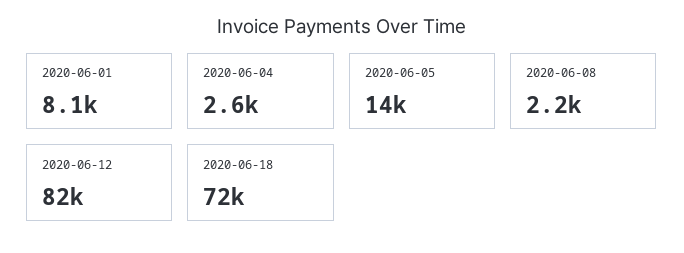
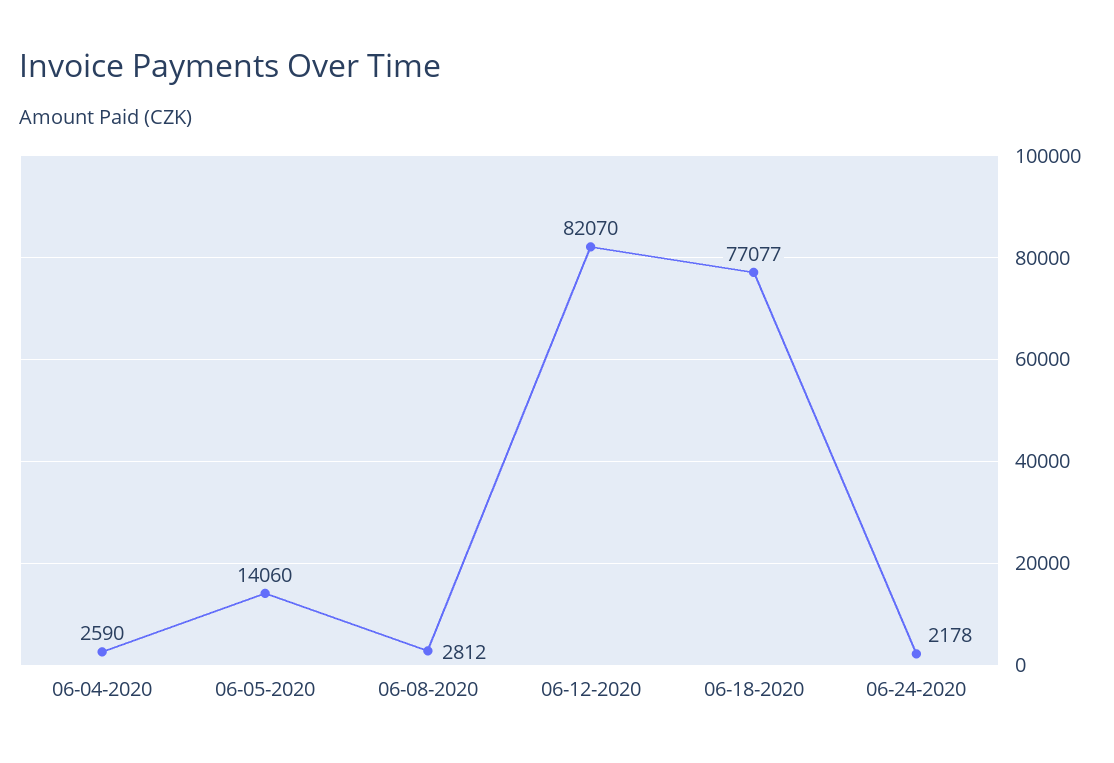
2020-06-01: 8100 -> none
2020-06-08: 2200 -> 2812
2020-06-18: 72000 -> 77077
06-24-2020: none -> 2178

